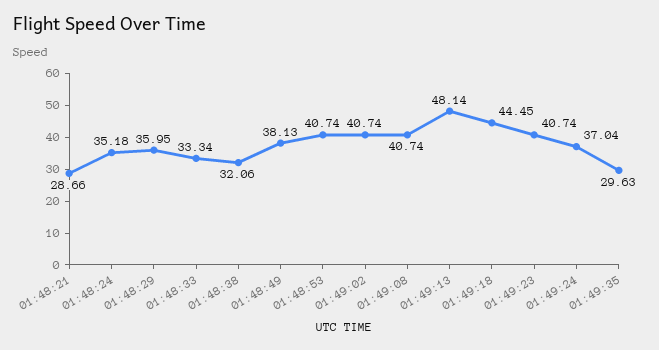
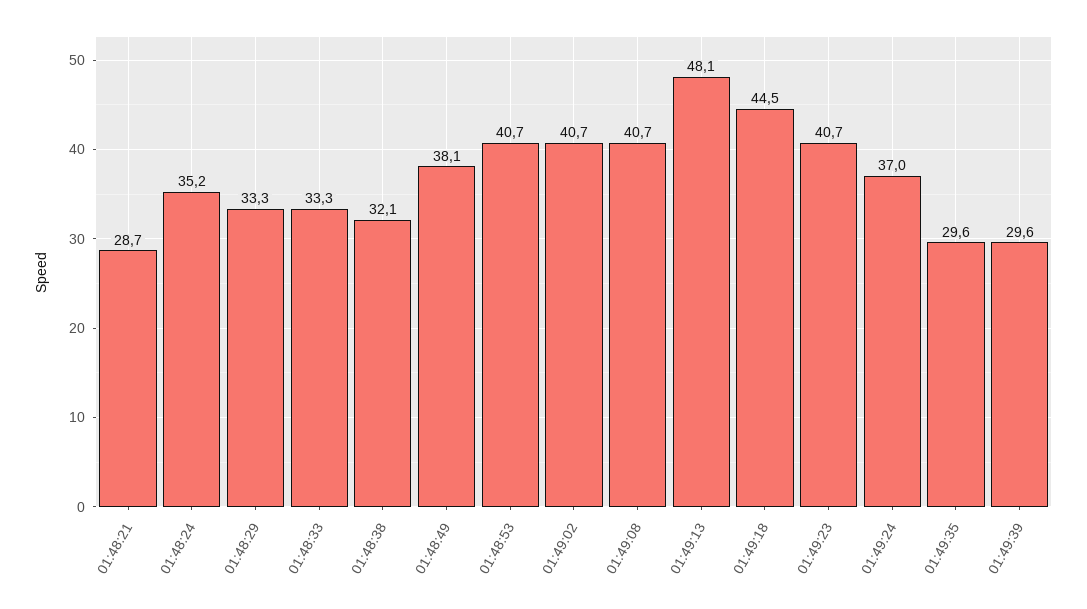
01:48:29: 35.95 -> 33.3
01:49:39: none -> 29.6

